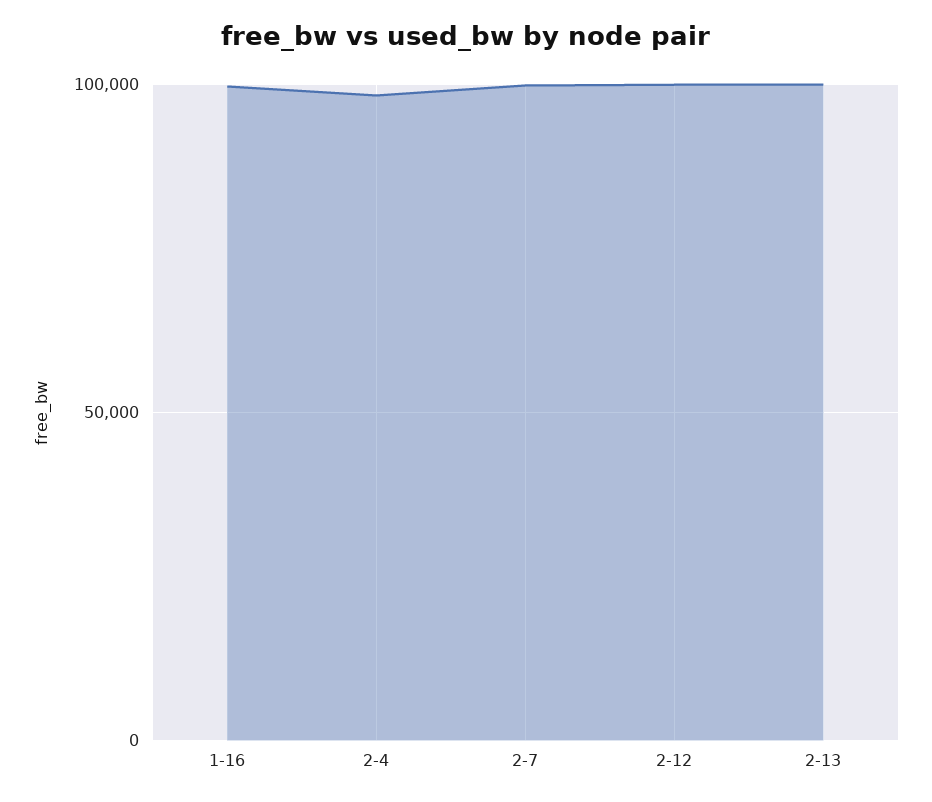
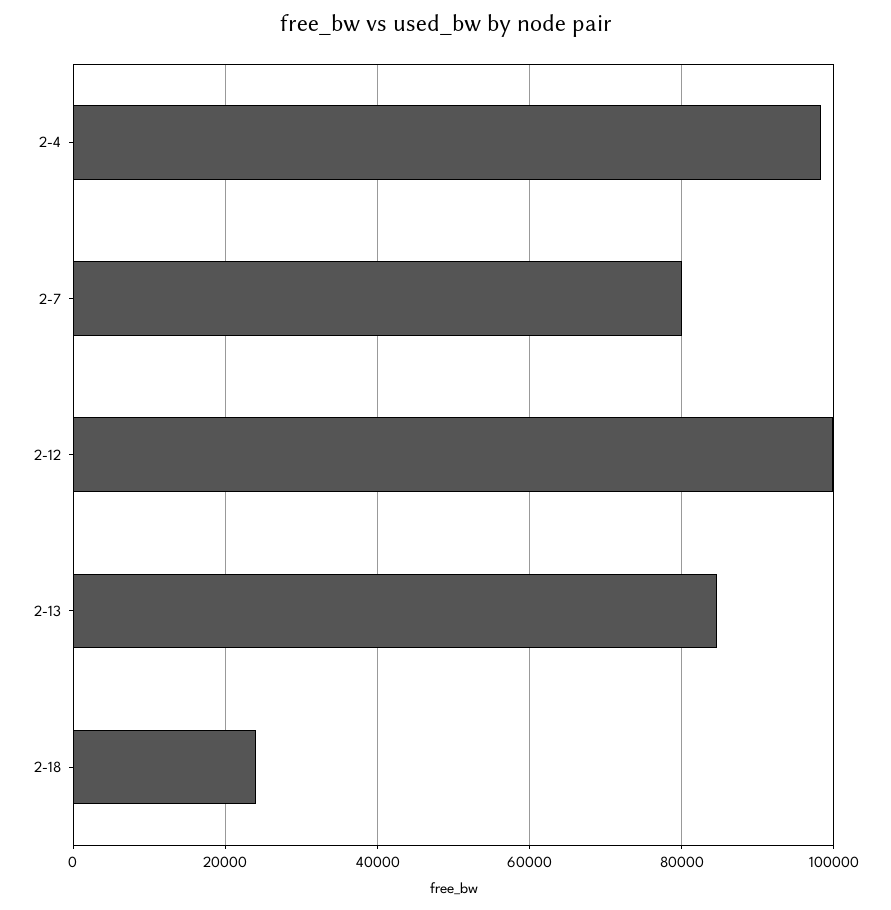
1-16: 100000 -> none
2-7: 100000 -> 80000
2-13: 100000 -> 84000
2-18: none -> 24000

